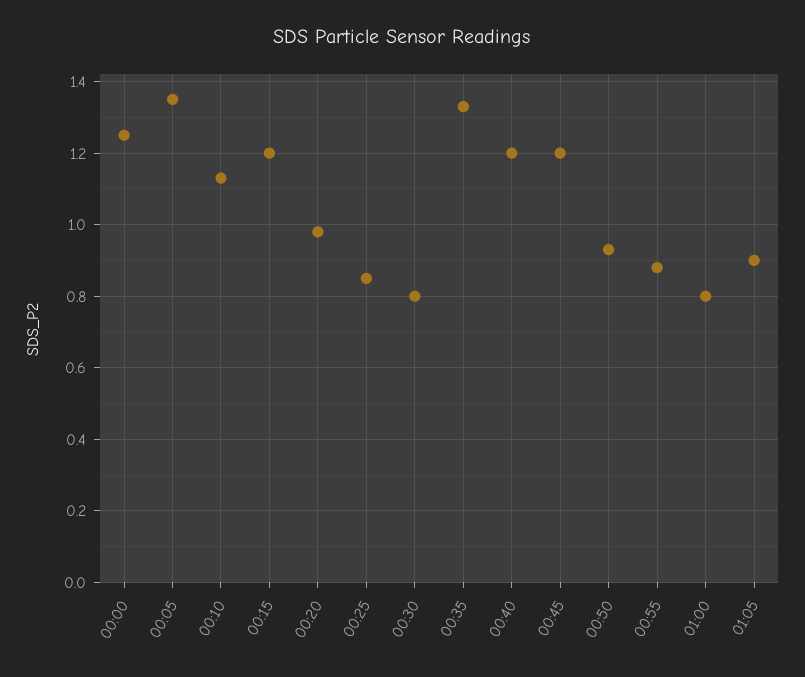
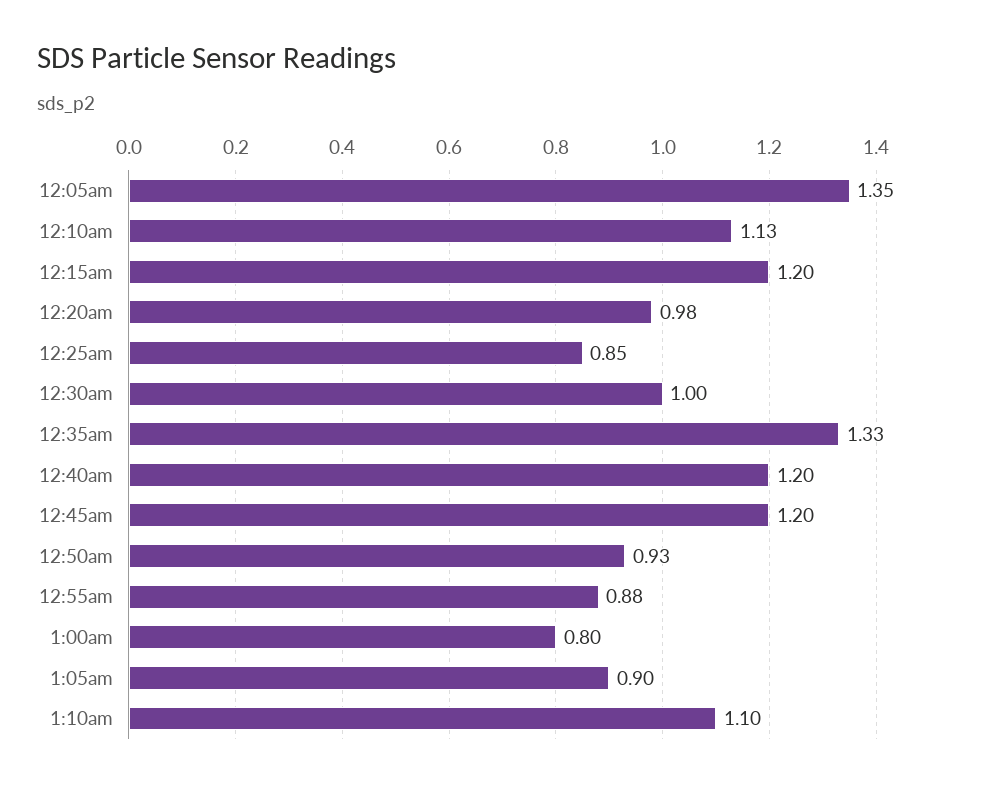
00:00: 1.25 -> none
00:30: 0.8 -> 1
1:10am: none -> 1.1

